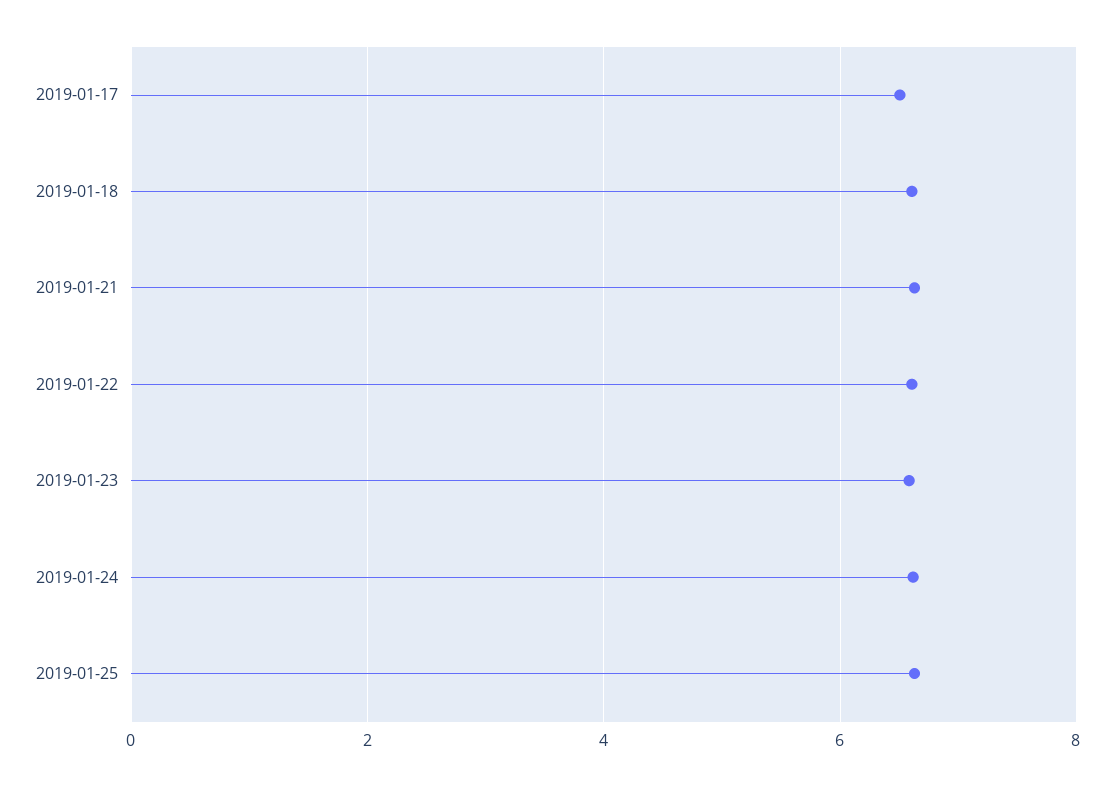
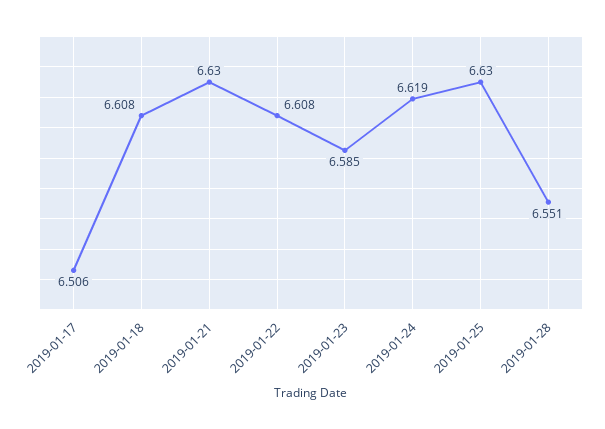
2019-01-28: none -> 6.551

